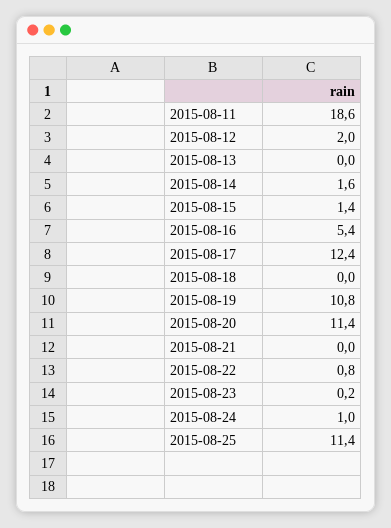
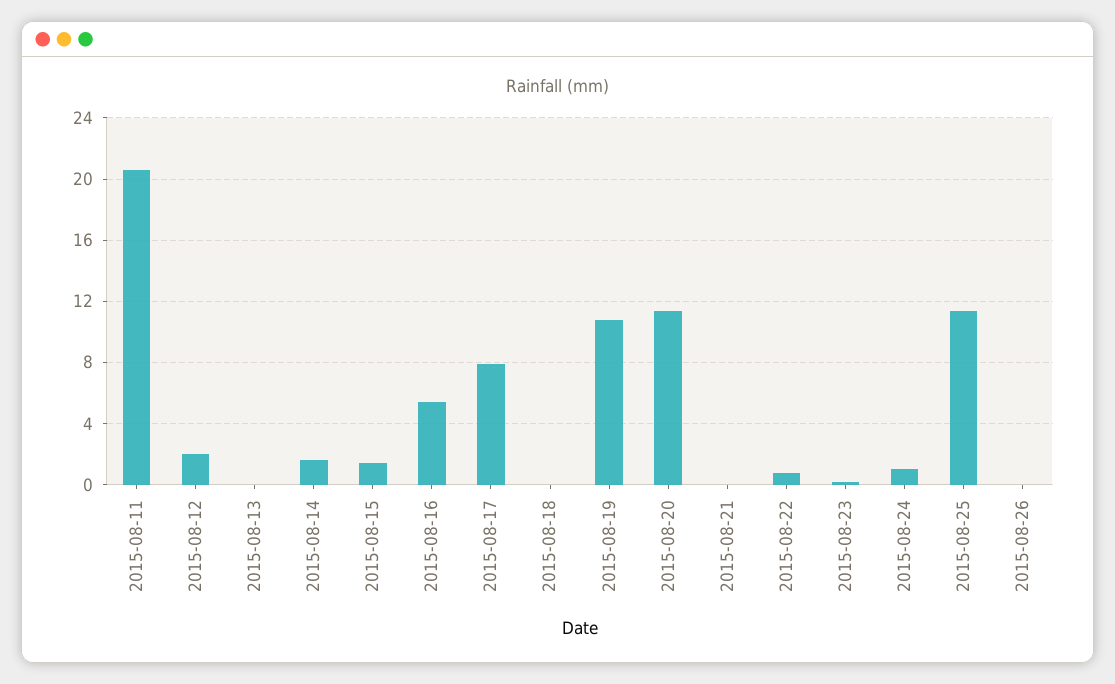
2015-08-11: 18.6 -> 20.5
2015-08-17: 12.4 -> 8
2015-08-26: none -> 0

